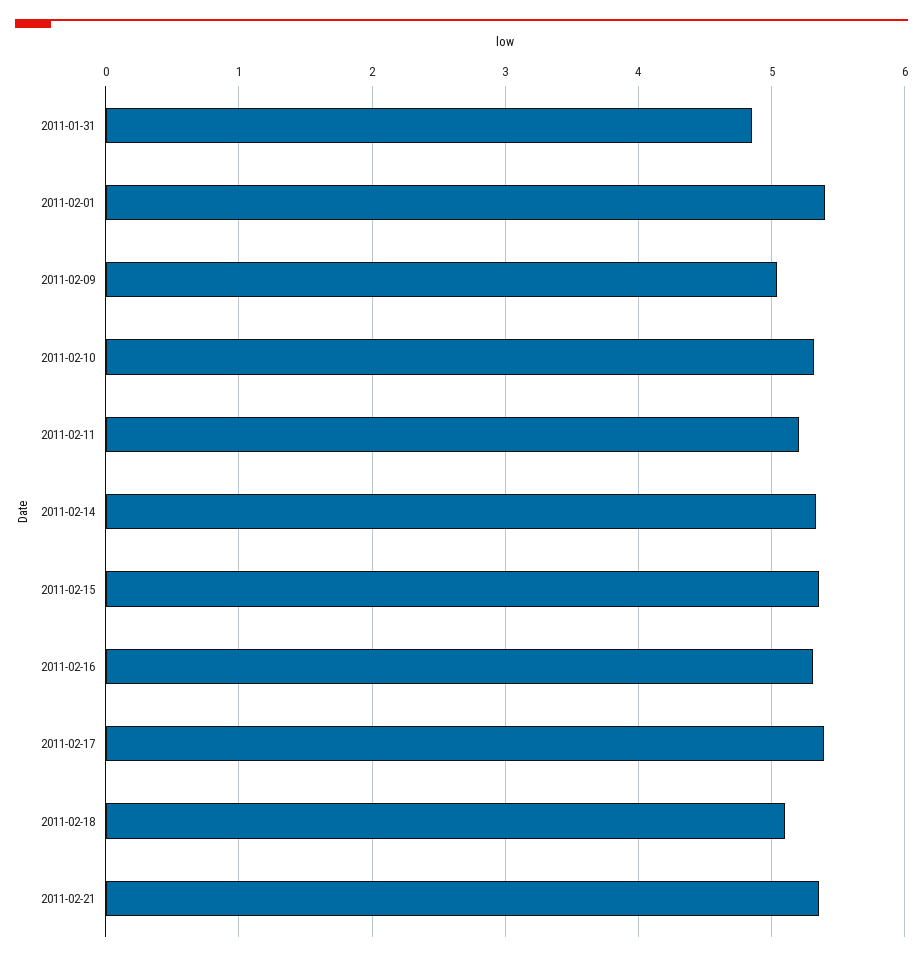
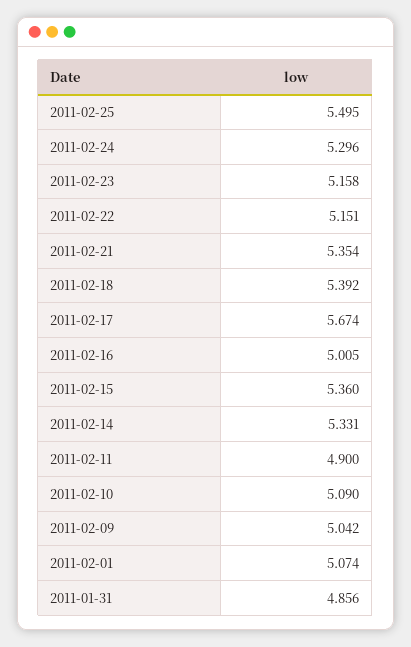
2011-02-01: 5.4 -> 5.074
2011-02-10: 5.3 -> 5.09
2011-02-11: 5.2 -> 4.9
2011-02-16: 5.3 -> 5.005
2011-02-17: 5.4 -> 5.674
2011-02-18: 5.1 -> 5.392
2011-02-25: none -> 5.495
2011-02-24: none -> 5.296
2011-02-23: none -> 5.158
2011-02-22: none -> 5.151

